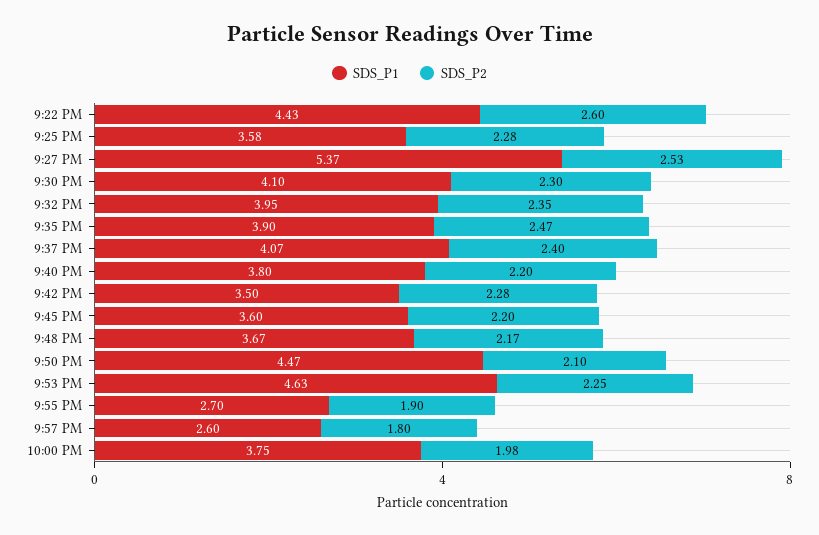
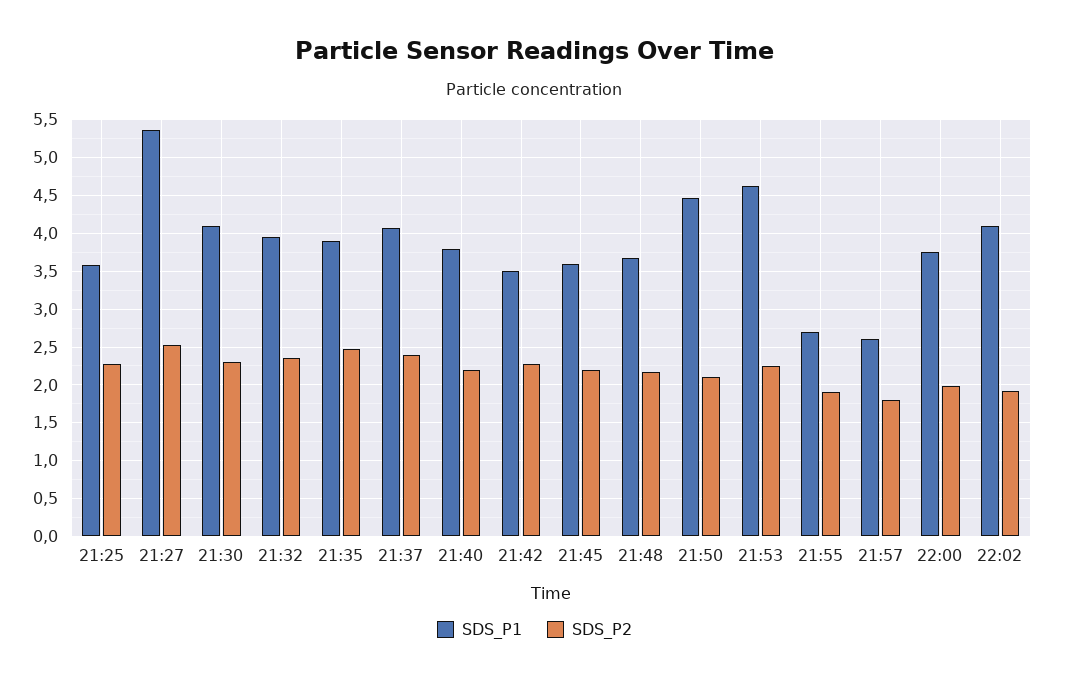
SDS_P1, 9:22 PM: 4.43 -> none
SDS_P2, 9:22 PM: 2.6 -> none
SDS_P1, 22:02: none -> 4.1
SDS_P2, 22:02: none -> 1.9

